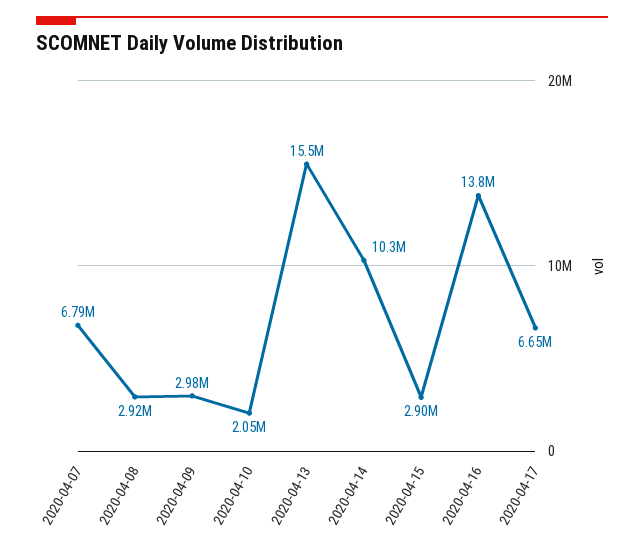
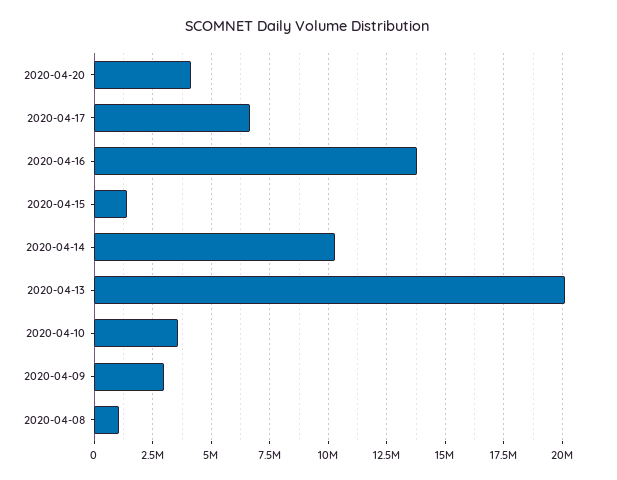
2020-04-07: 6790000 -> none
2020-04-08: 2920000 -> 1000000
2020-04-10: 2050000 -> 3500000
2020-04-13: 15500000 -> 20000000
2020-04-15: 2900000 -> 1500000
2020-04-20: none -> 4000000

